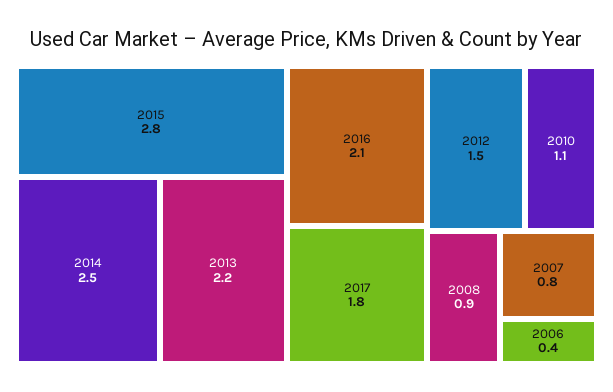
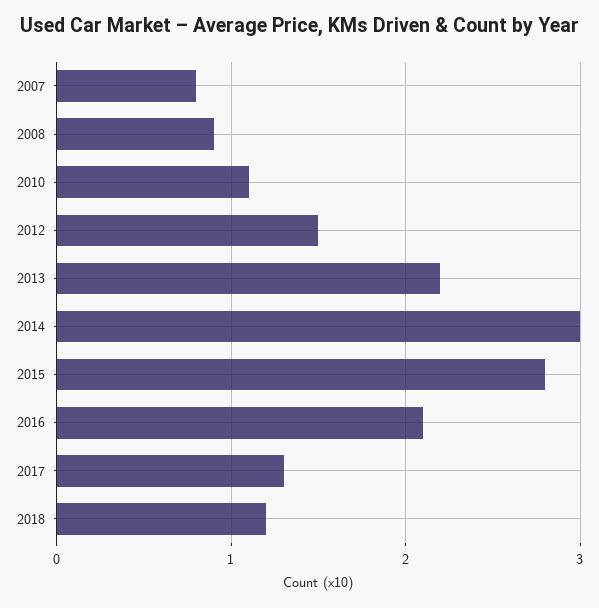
2014: 2.5 -> 3
2017: 1.8 -> 1.3
2006: 0.4 -> none
2018: none -> 1.2

